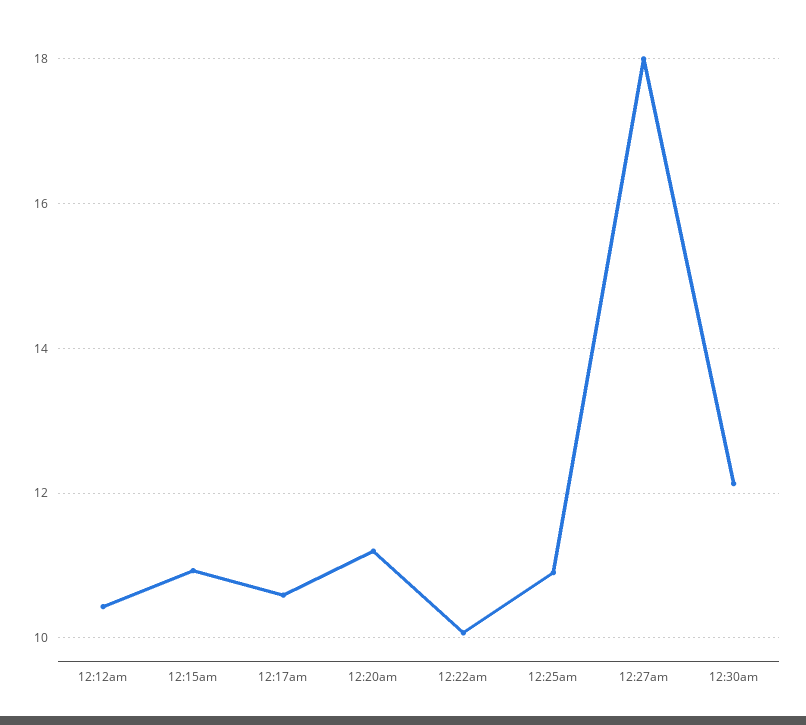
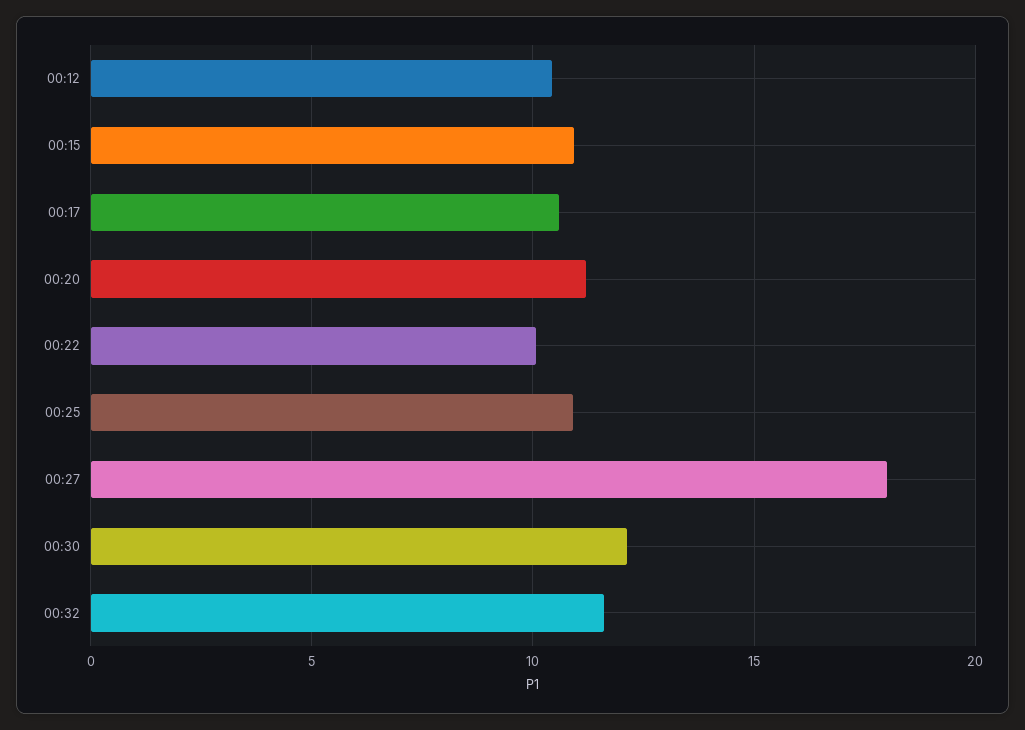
00:32: none -> 11.5

